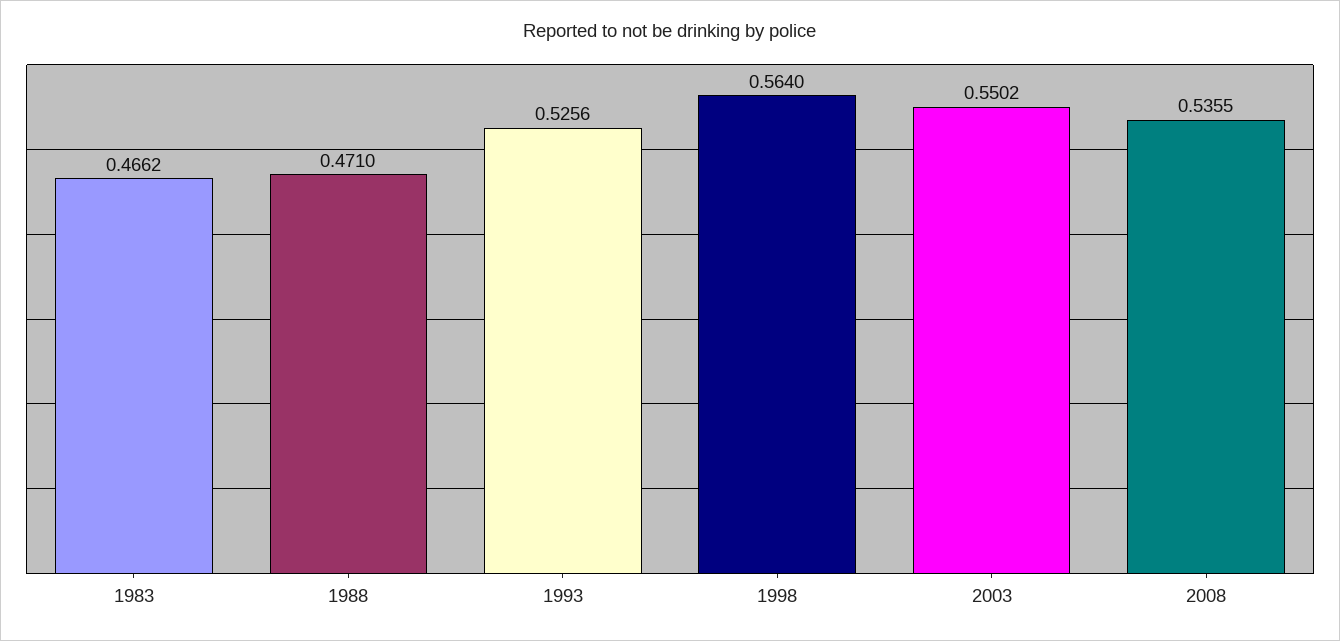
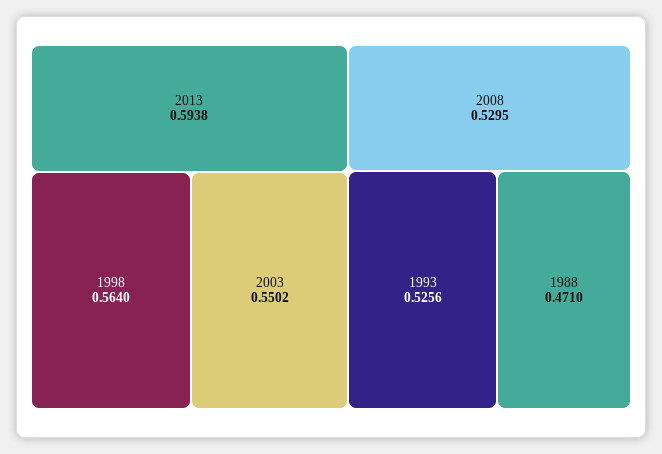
1983: 0.4662 -> none
2008: 0.5355 -> 0.5295
2013: none -> 0.5938

